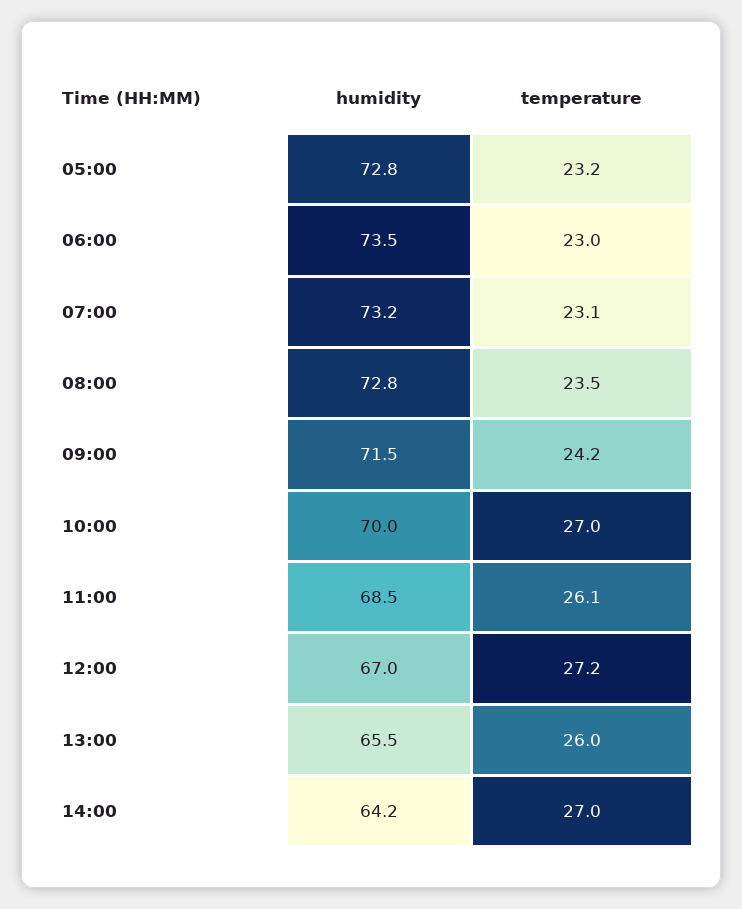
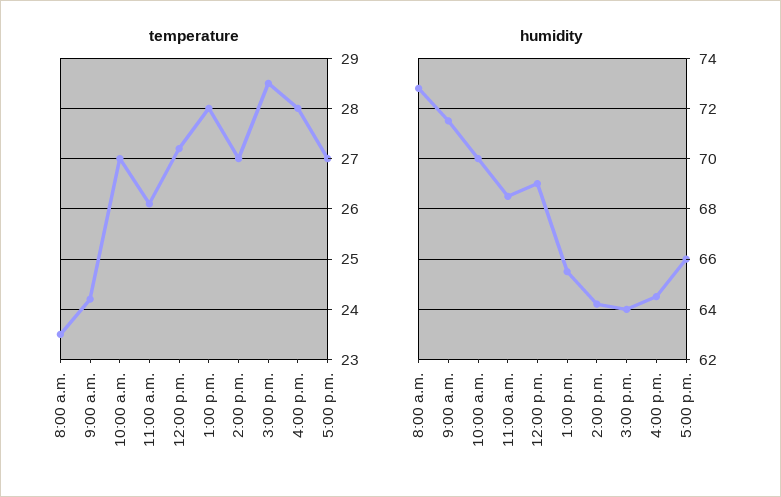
humidity, 05:00: 72.8 -> none
temperature, 05:00: 23.2 -> none
humidity, 06:00: 73.5 -> none
temperature, 06:00: 23 -> none
humidity, 07:00: 73.2 -> none
temperature, 07:00: 23.1 -> none
humidity, 12:00: 67 -> 69
temperature, 13:00: 26 -> 28
temperature, 3:00 p.m.: none -> 28.5
temperature, 4:00 p.m.: none -> 28
temperature, 5:00 p.m.: none -> 27
humidity, 3:00 p.m.: none -> 64
humidity, 4:00 p.m.: none -> 64.5
humidity, 5:00 p.m.: none -> 66

